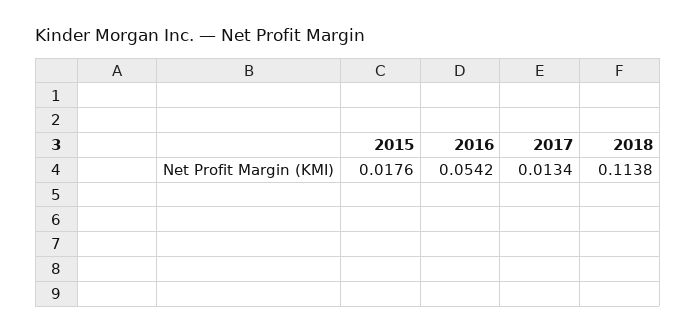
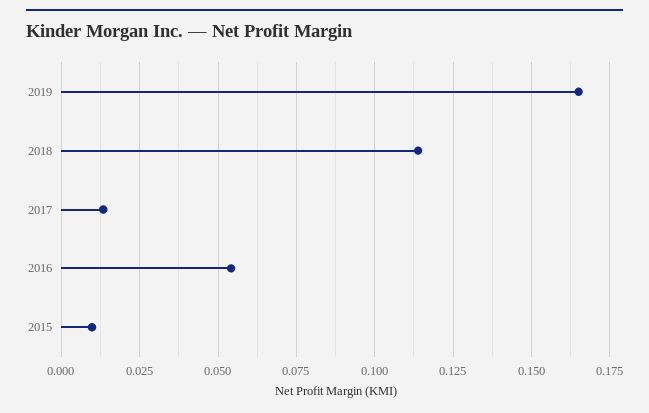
2015: 0.0176 -> 0.01
2019: none -> 0.165

